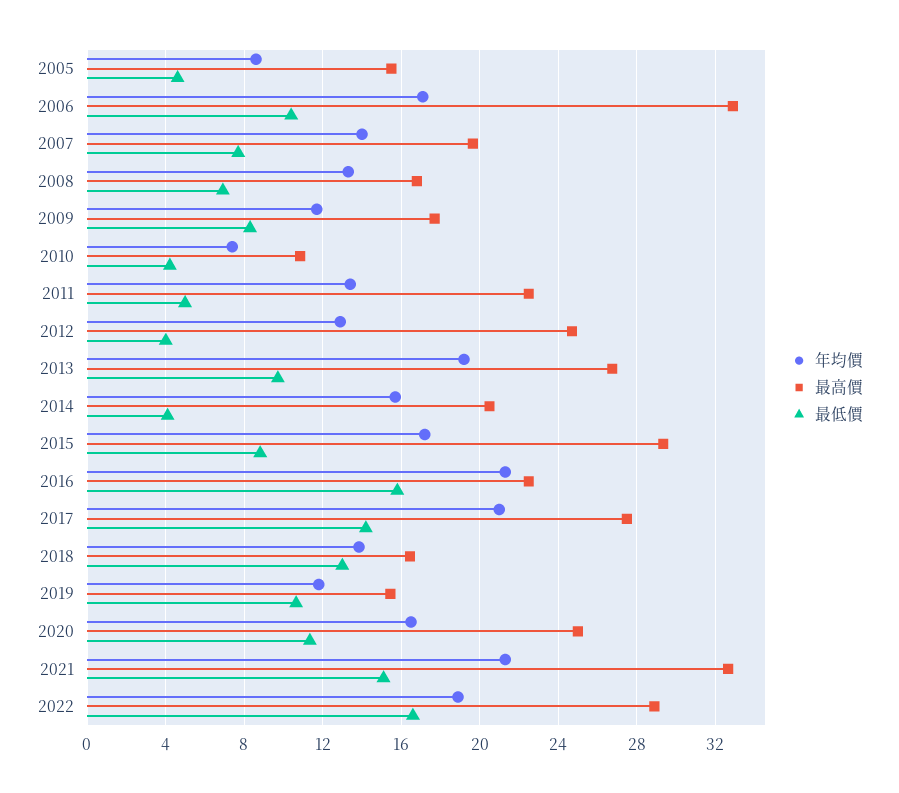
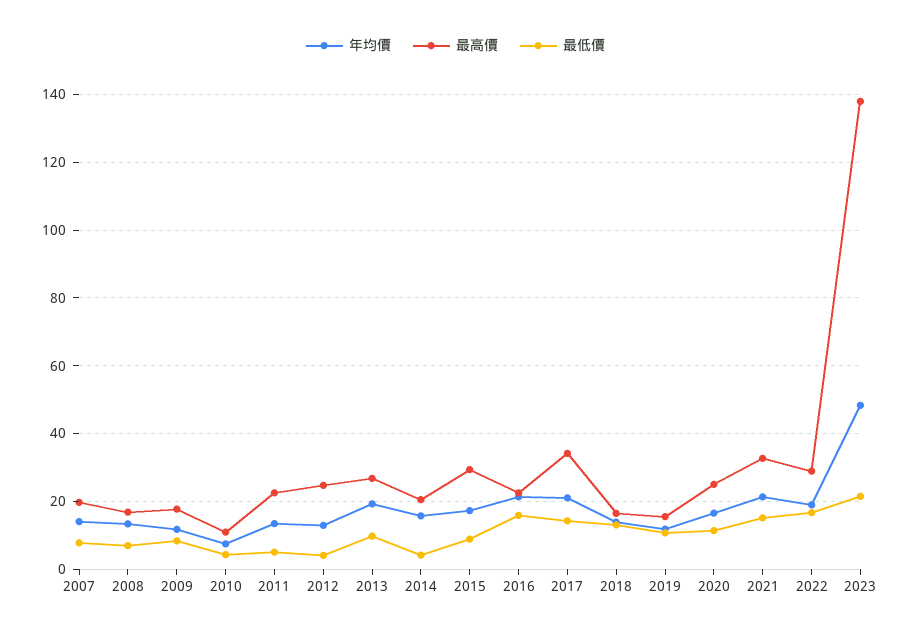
年均價, 2005: 8.5 -> none
最高價, 2005: 15.5 -> none
最低價, 2005: 4.5 -> none
年均價, 2006: 17 -> none
最高價, 2006: 33 -> none
最低價, 2006: 10.5 -> none
最高價, 2017: 27.5 -> 34
年均價, 2023: none -> 48
最高價, 2023: none -> 138
最低價, 2023: none -> 22

